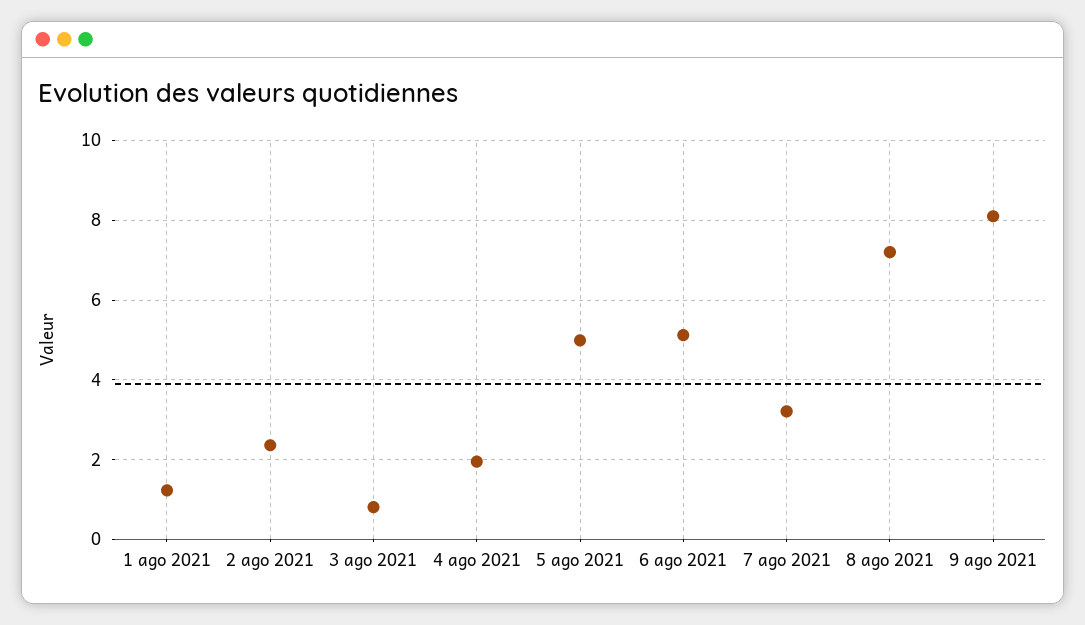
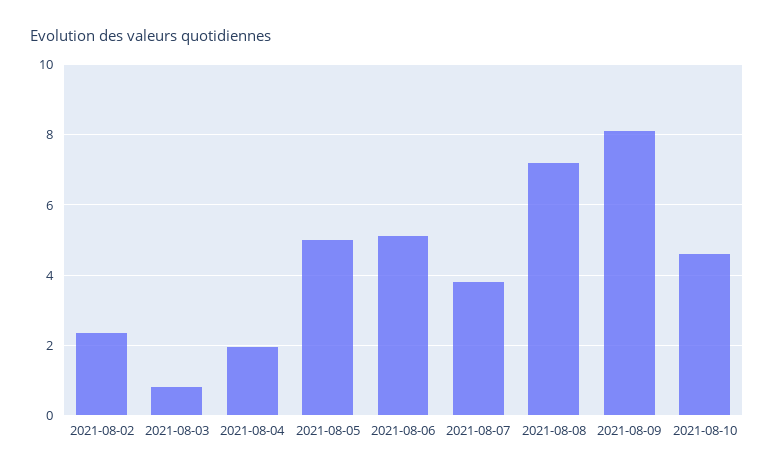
1 ago 2021: 1.2 -> none
7 ago 2021: 3.2 -> 3.8
2021-08-10: none -> 4.6

